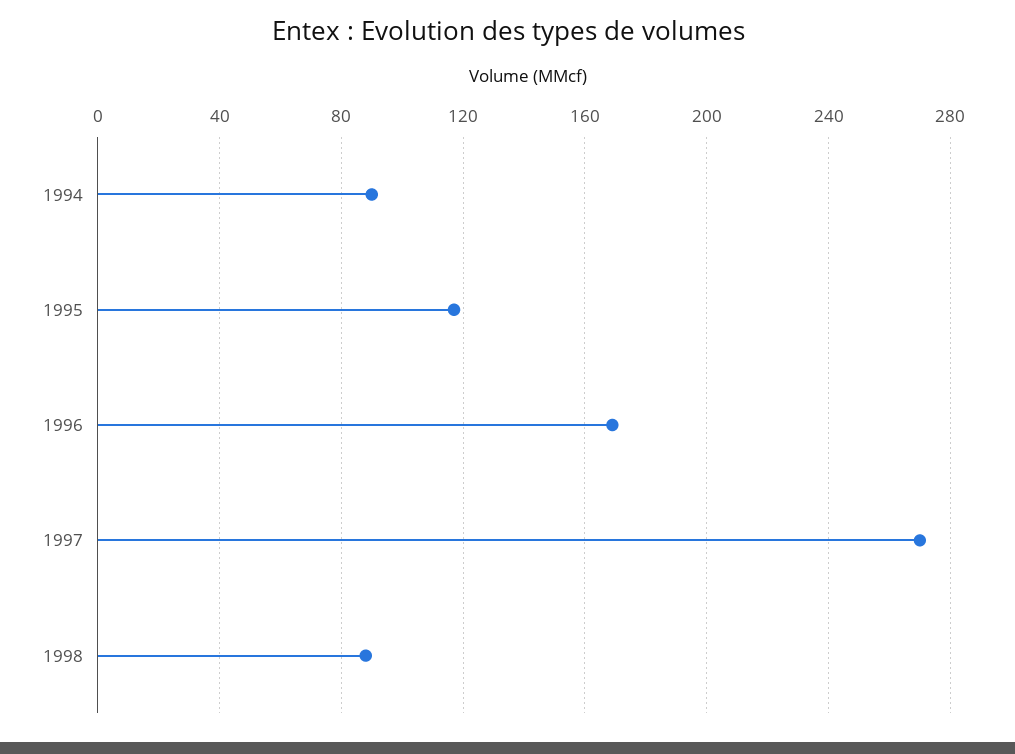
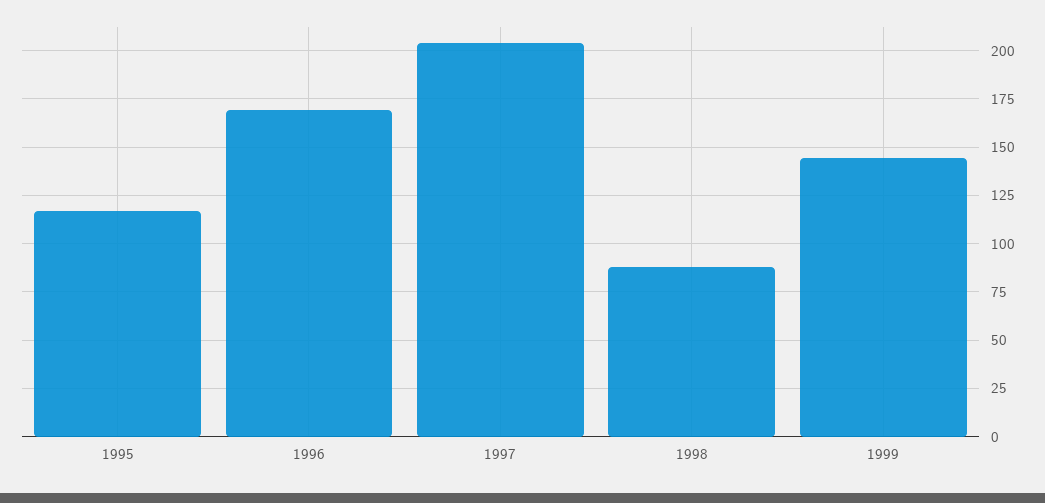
1994: 90 -> none
1997: 270 -> 205
1999: none -> 145

